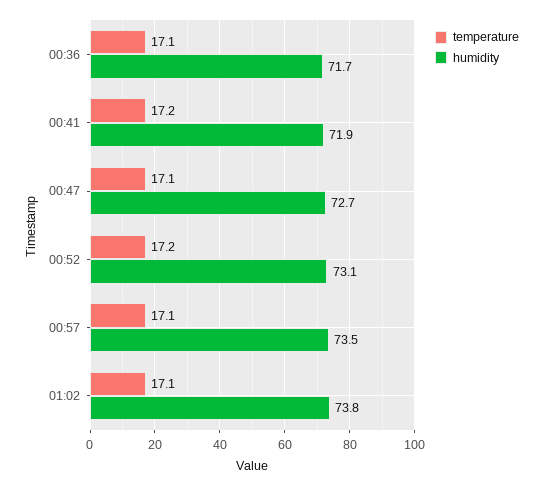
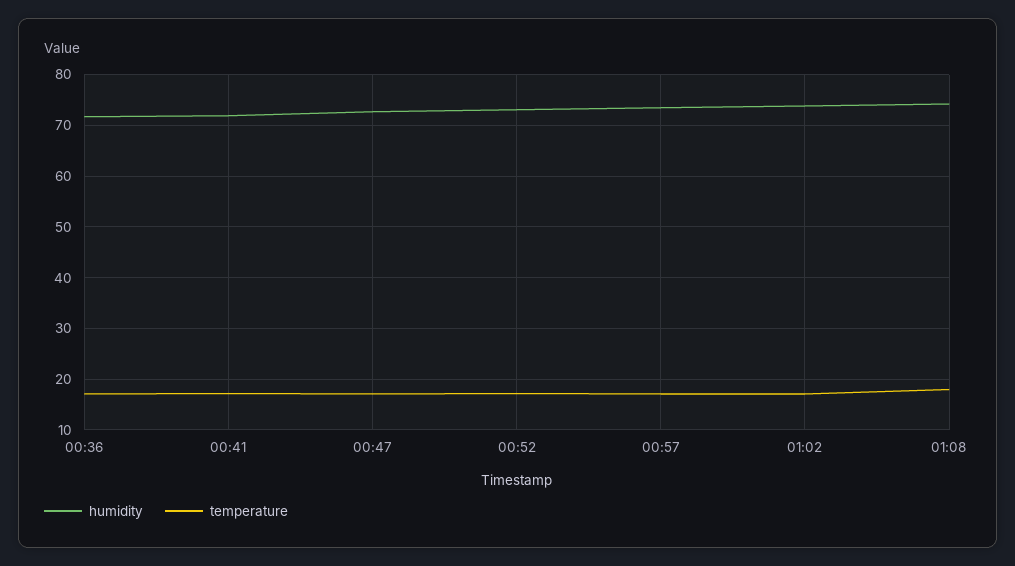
humidity, 01:08: none -> 74
temperature, 01:08: none -> 18

